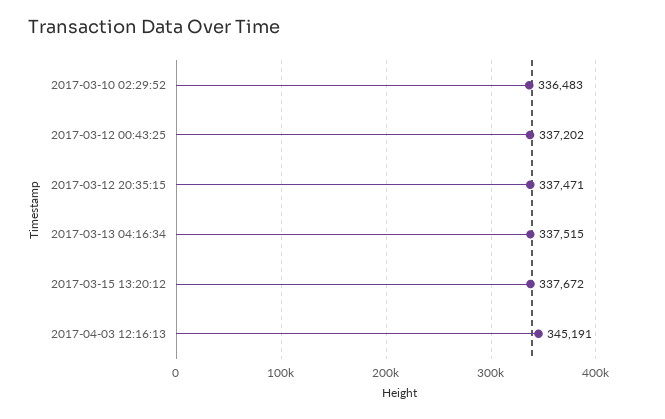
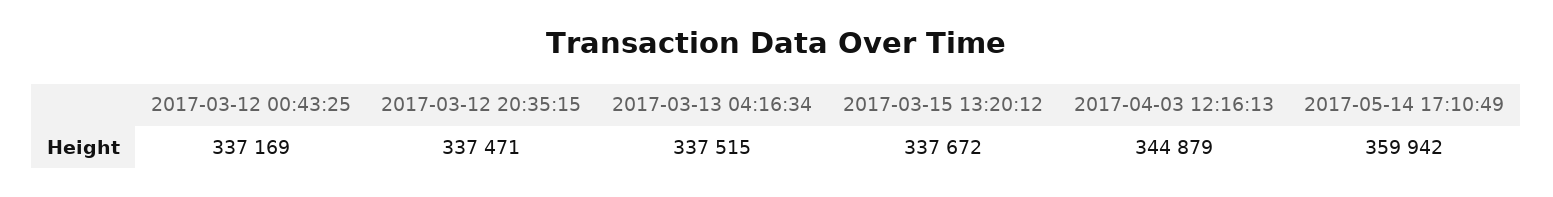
2017-03-10 02:29:52: 336483 -> none
2017-03-12 00:43:25: 337202 -> 337169
2017-04-03 12:16:13: 345191 -> 344879
2017-05-14 17:10:49: none -> 359942

